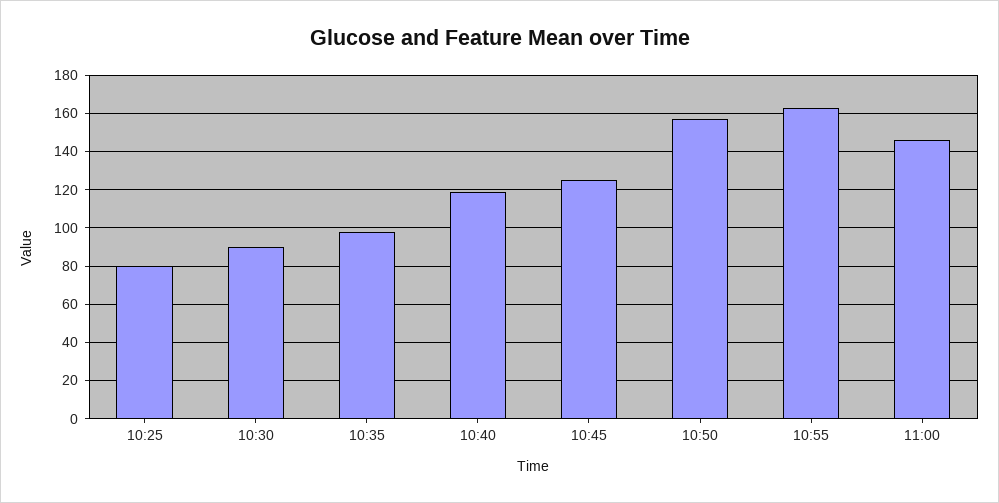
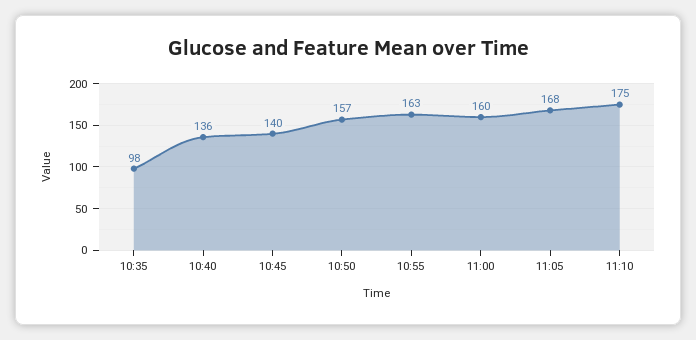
10:25: 80 -> none
10:30: 90 -> none
10:40: 120 -> 136
10:45: 125 -> 140
11:00: 145 -> 160
11:05: none -> 168
11:10: none -> 175

